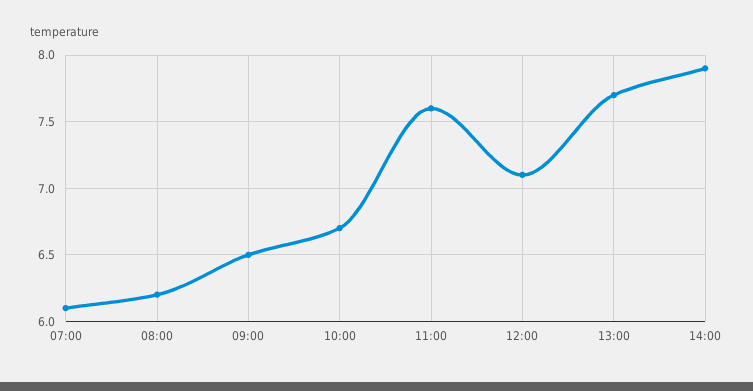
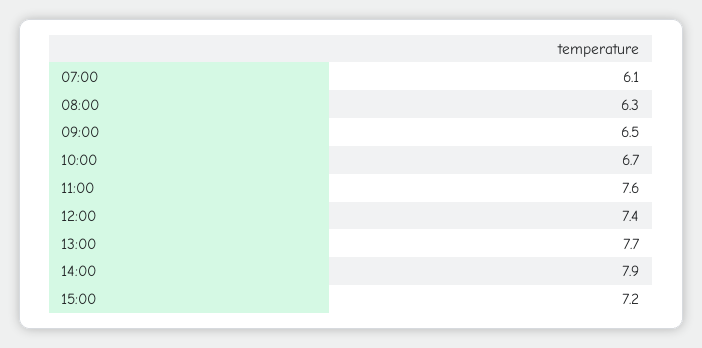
08:00: 6.2 -> 6.3
12:00: 7.1 -> 7.4
15:00: none -> 7.2

